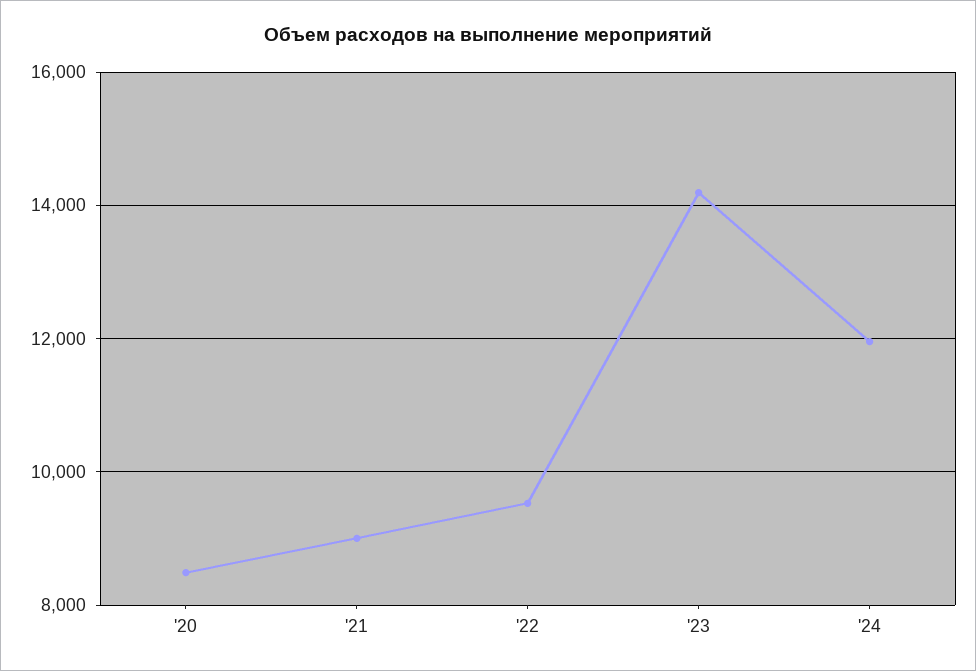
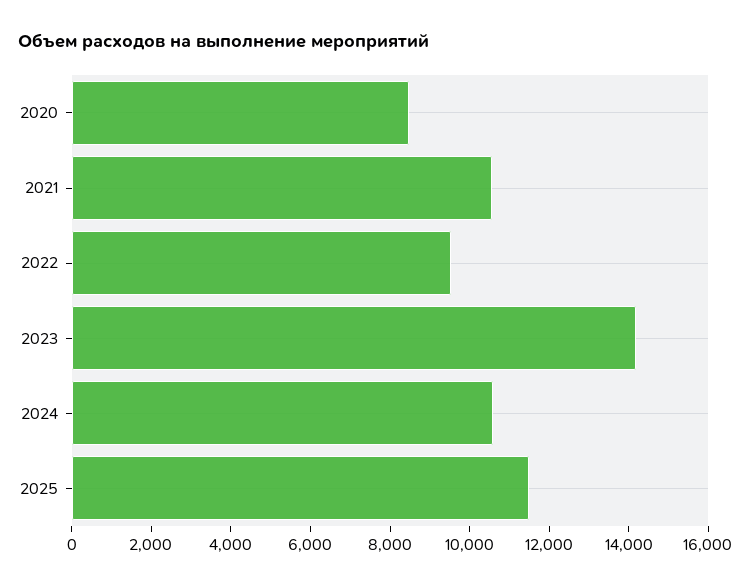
'21: 9000 -> 10500
'24: 12000 -> 10500
2025: none -> 11500

